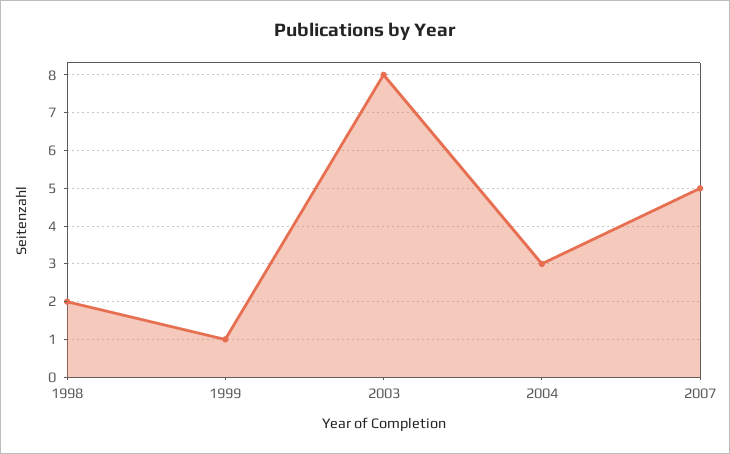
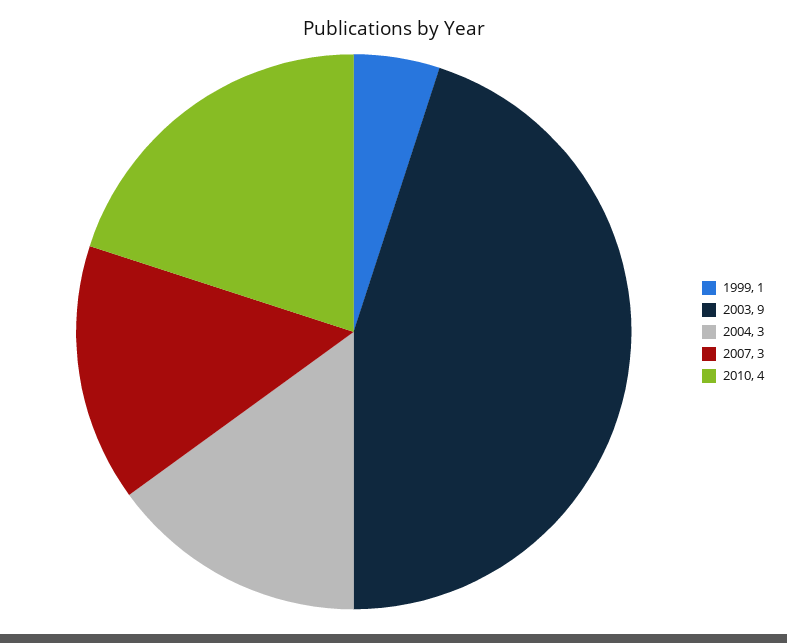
1998: 2 -> none
2003: 8 -> 9
2007: 5 -> 3
2010: none -> 4

